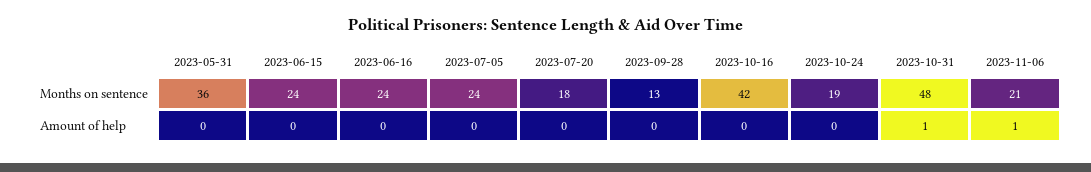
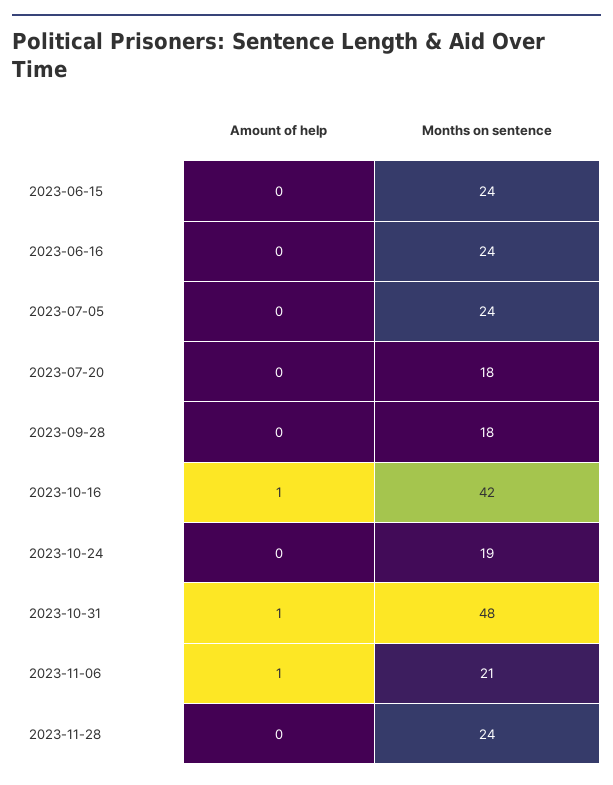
2023-05-31, Months on sentence: 36 -> none
2023-09-28, Months on sentence: 13 -> 18
2023-05-31, Amount of help: 0 -> none
2023-10-16, Amount of help: 0 -> 1
2023-11-28, Amount of help: none -> 0
2023-11-28, Months on sentence: none -> 24

